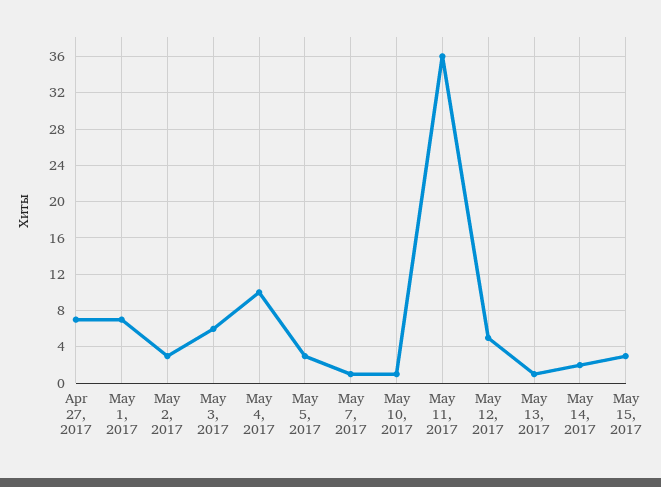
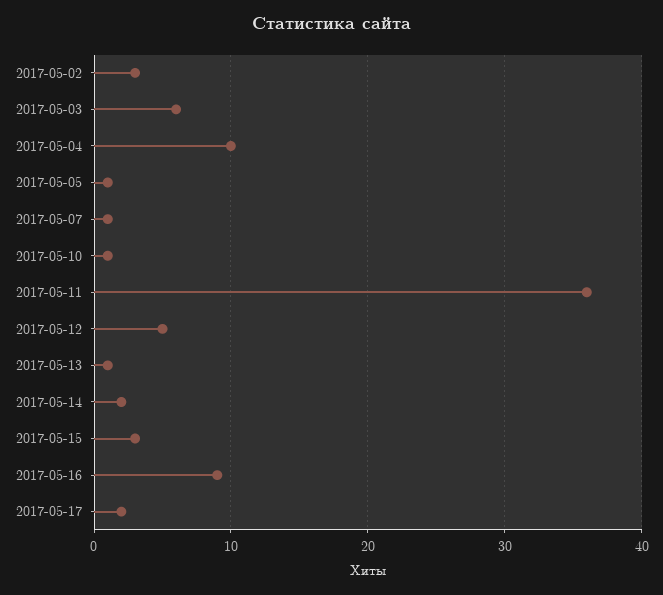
Apr 27, 2017: 7 -> none
May 1, 2017: 7 -> none
May 5, 2017: 3 -> 1
2017-05-16: none -> 9
2017-05-17: none -> 2

